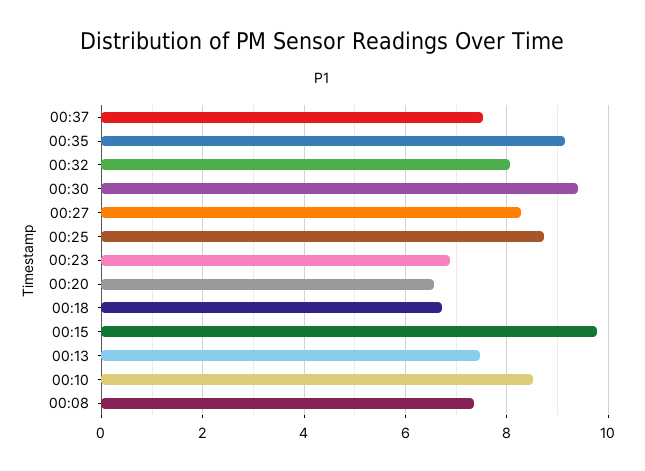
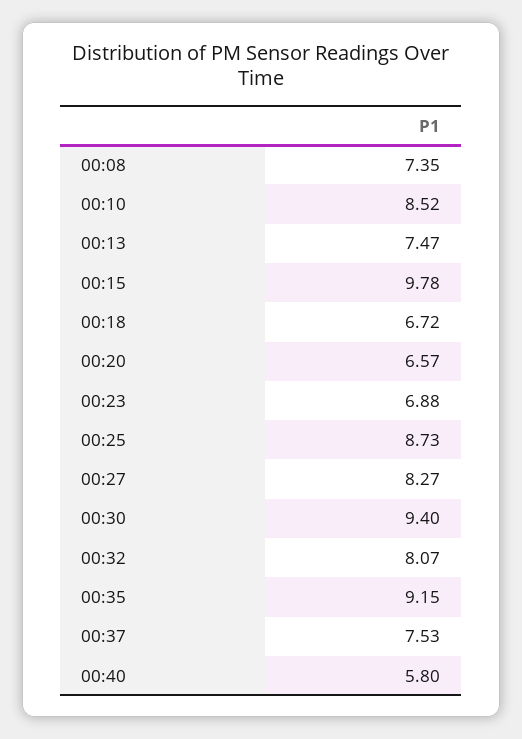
00:40: none -> 5.8

